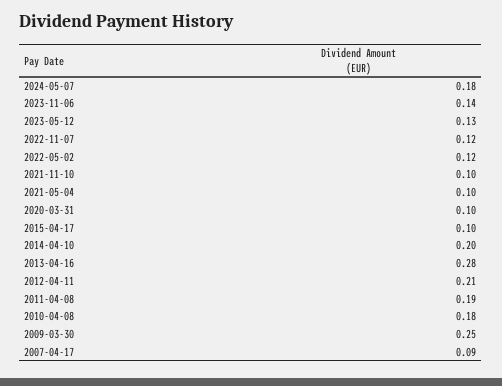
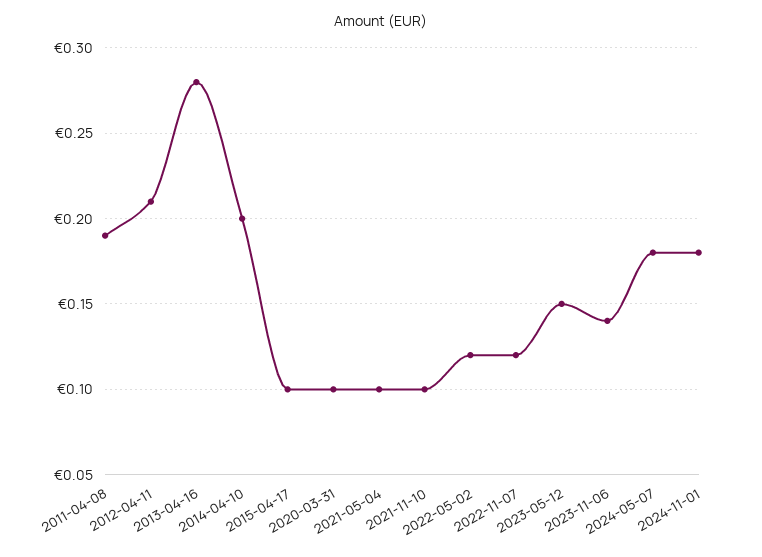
2023-05-12: 0.13 -> 0.15
2010-04-08: 0.18 -> none
2009-03-30: 0.25 -> none
2007-04-17: 0.09 -> none
2024-11-01: none -> 0.18

